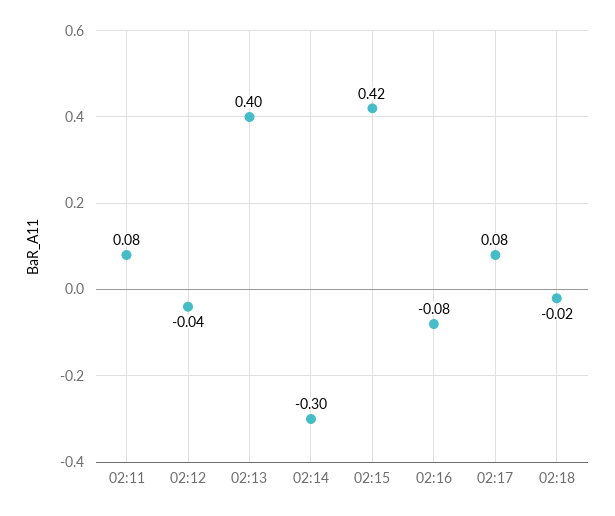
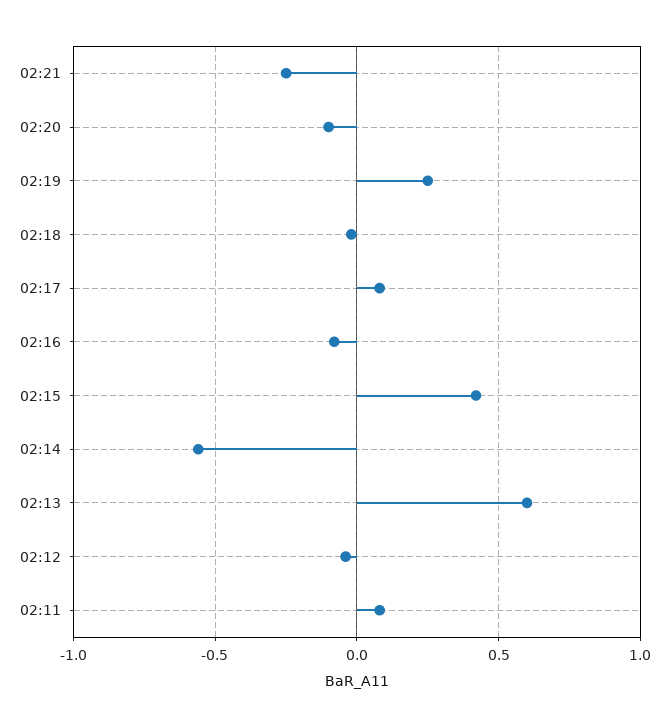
02:13: 0.4 -> 0.6
02:14: -0.3 -> -0.55
02:21: none -> -0.25
02:20: none -> -0.1
02:19: none -> 0.25

